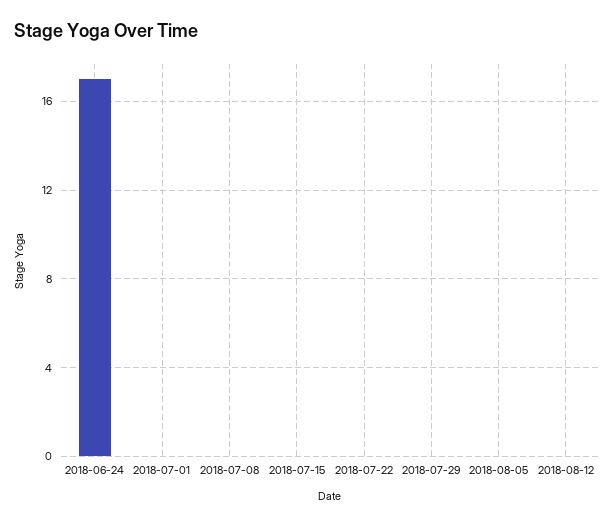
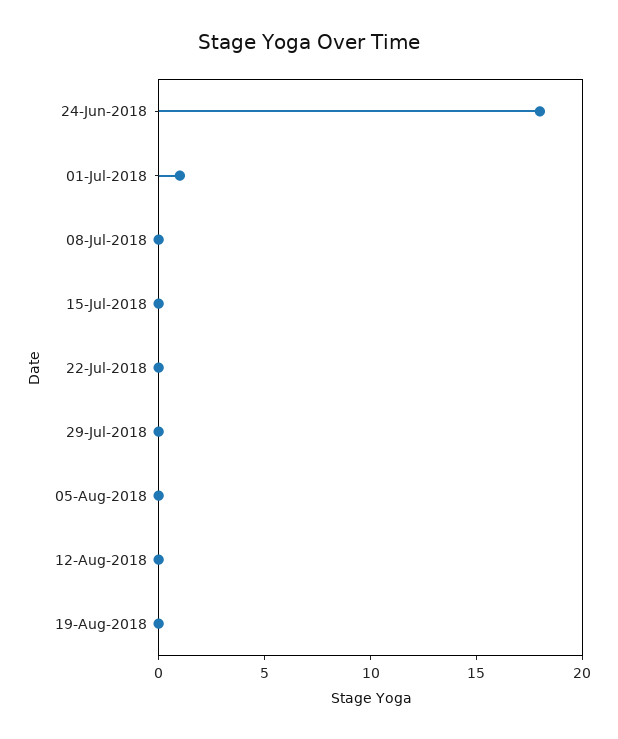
2018-06-24: 17 -> 18
2018-07-01: 0 -> 1
19-Aug-2018: none -> 0

